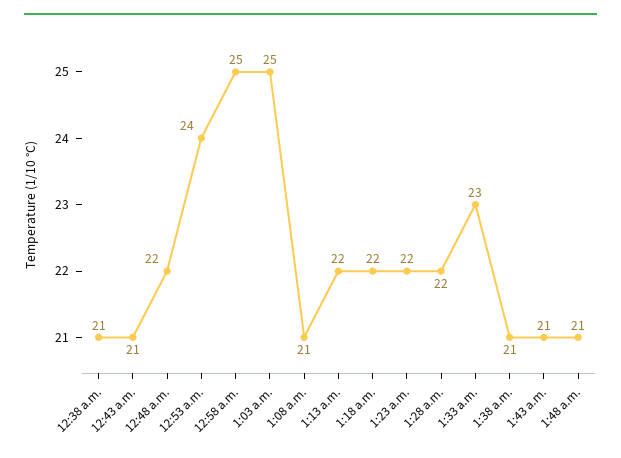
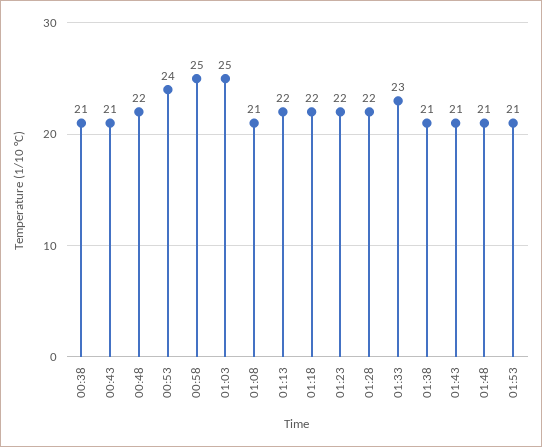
01:53: none -> 21

